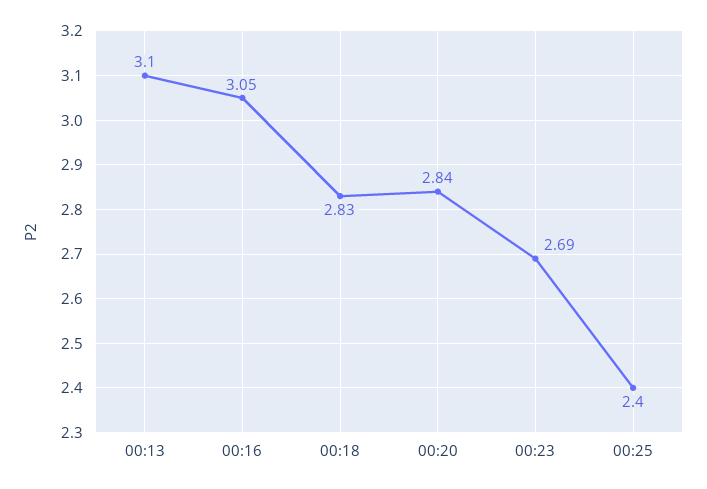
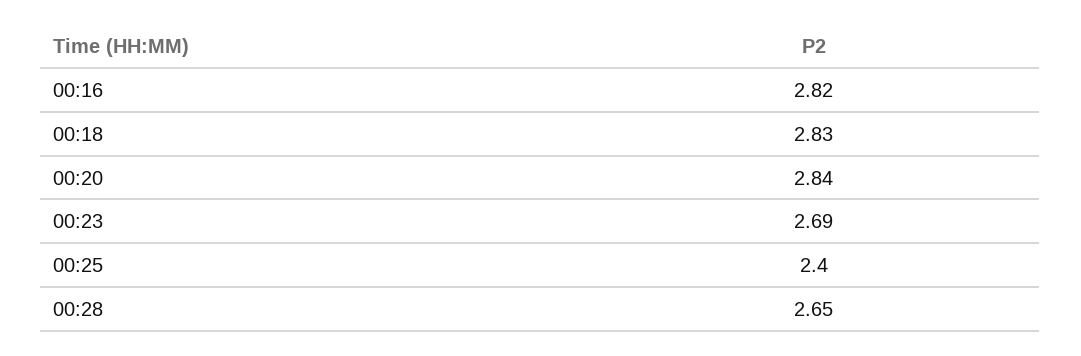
00:13: 3.1 -> none
00:16: 3.05 -> 2.82
00:28: none -> 2.65

